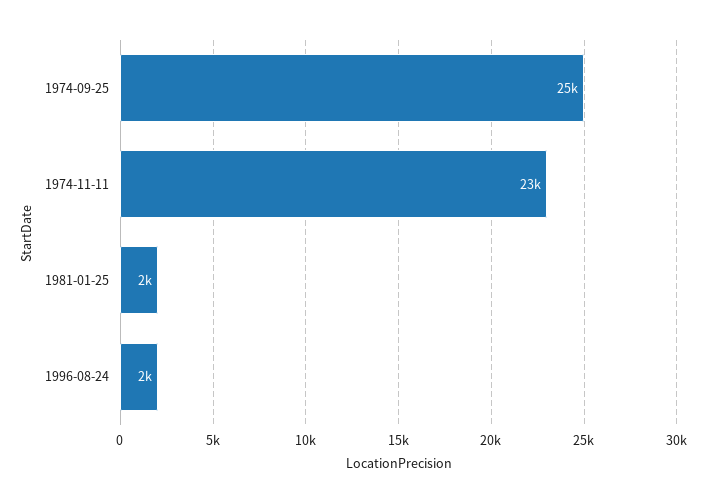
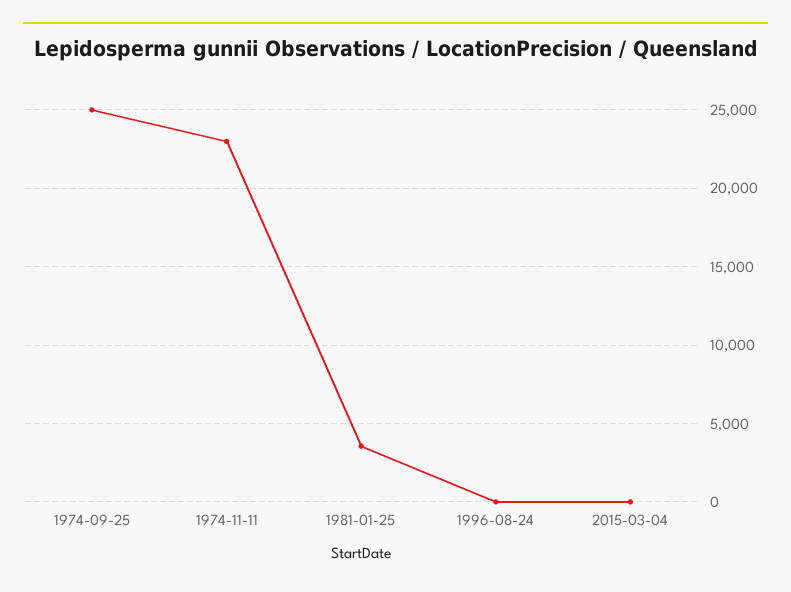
1981-01-25: 2000 -> 3500
1996-08-24: 2000 -> 0
2015-03-04: none -> 0

